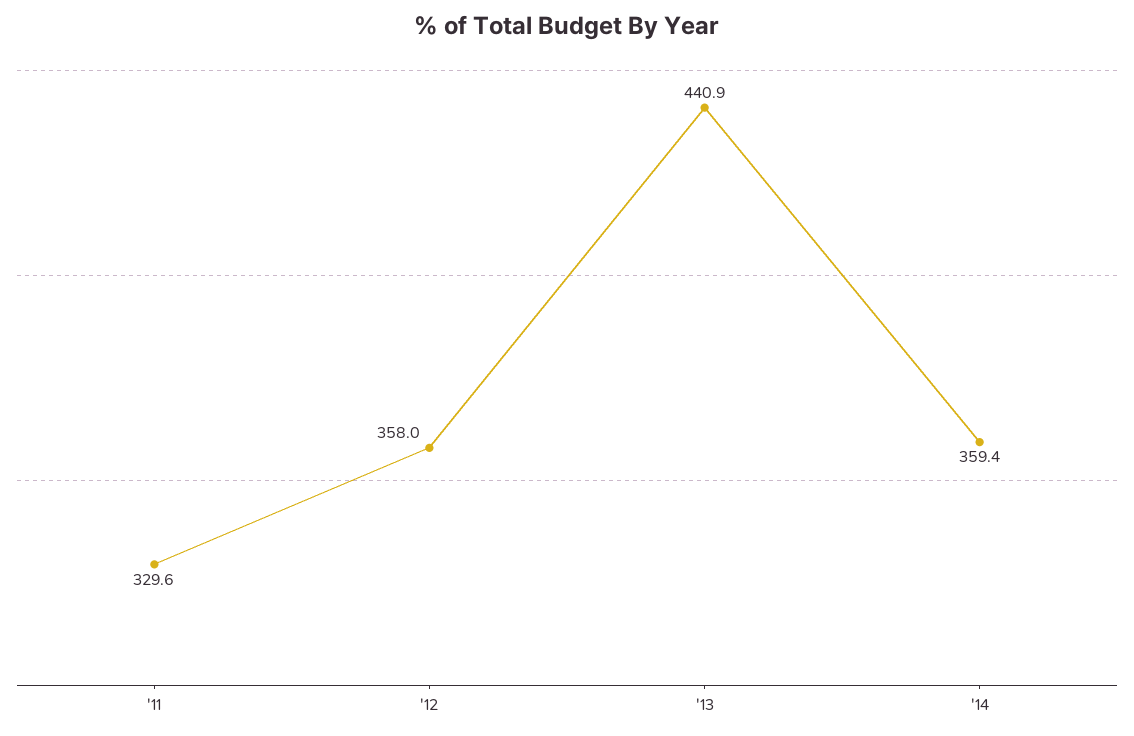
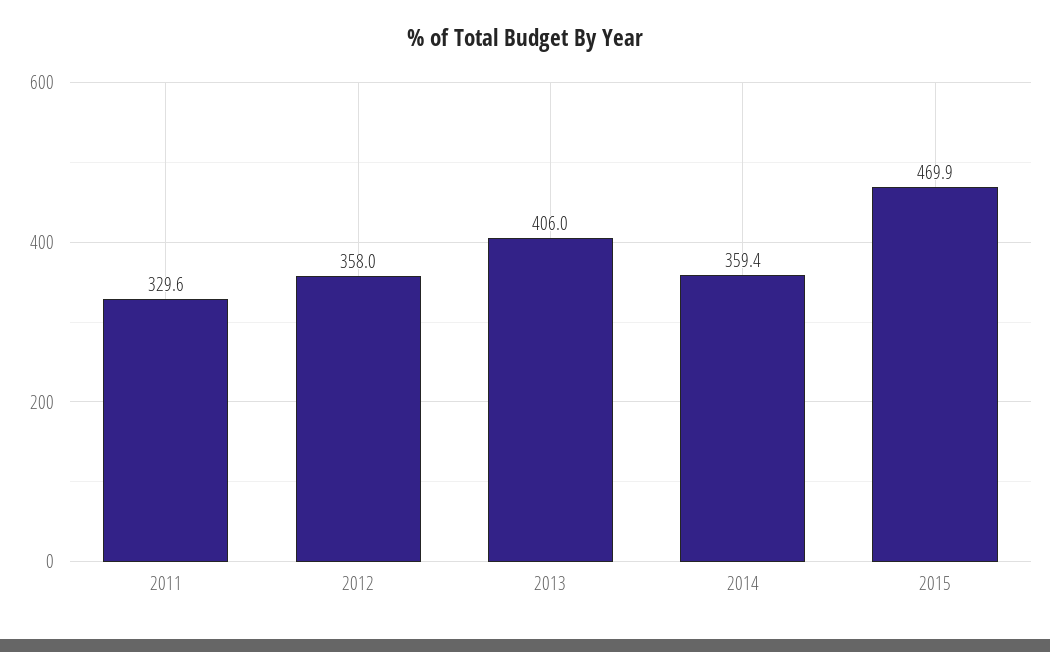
'13: 440.9 -> 406
2015: none -> 469.9

